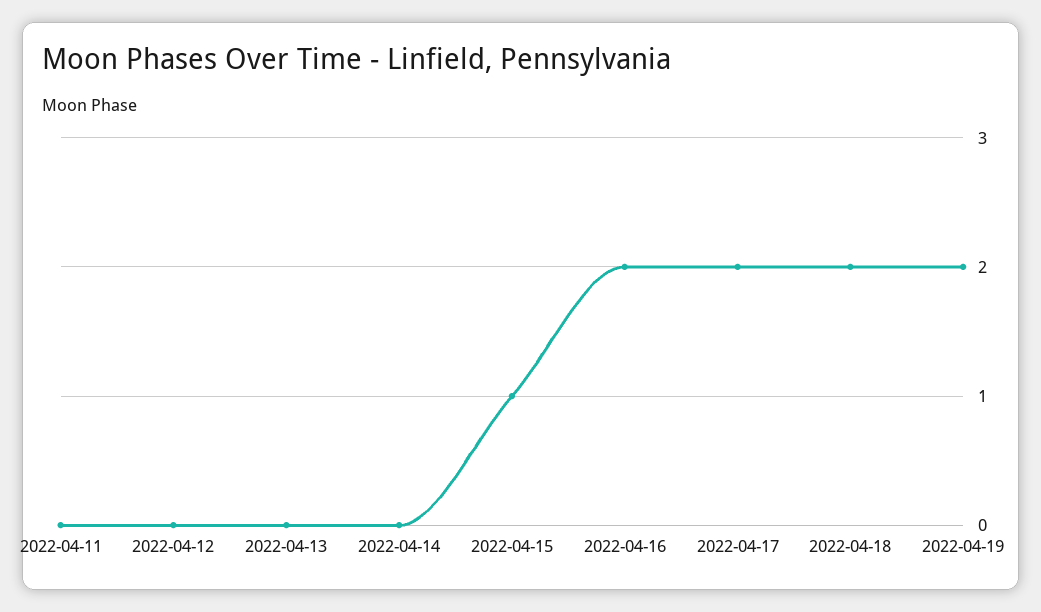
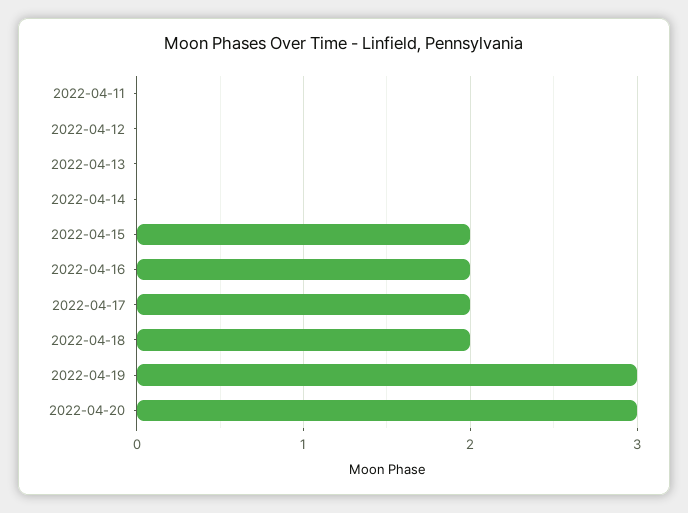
2022-04-15: 1 -> 2
2022-04-19: 2 -> 3
2022-04-20: none -> 3

